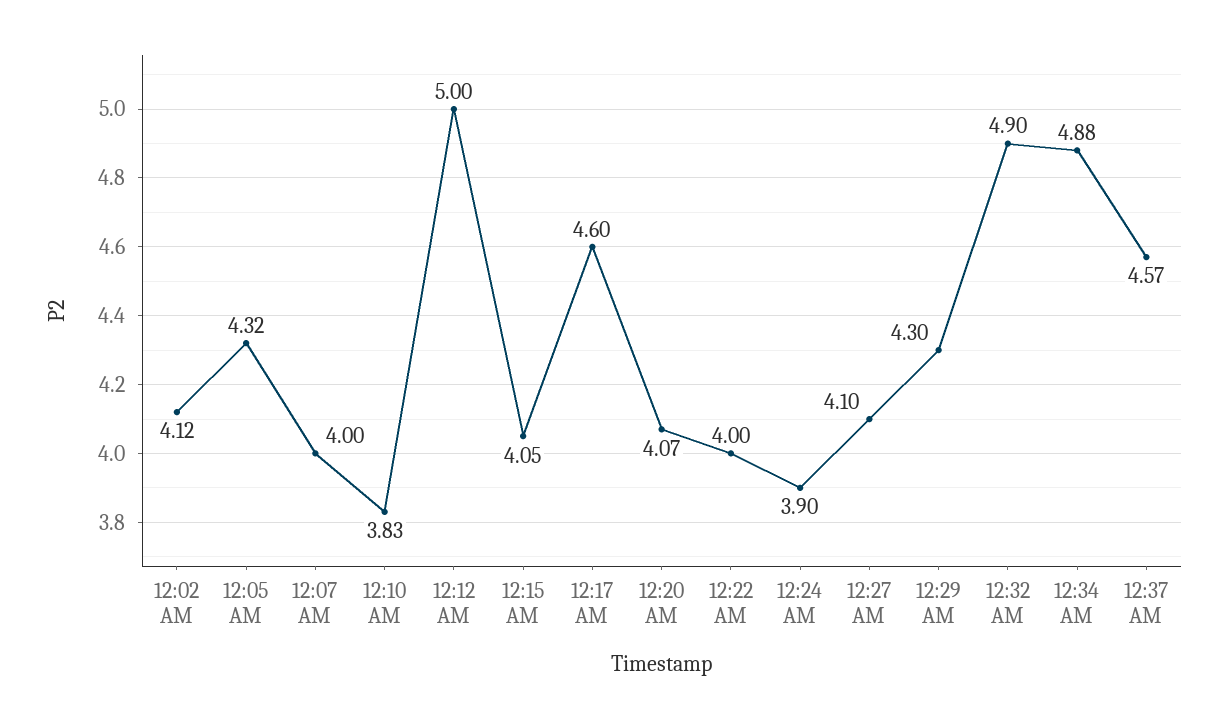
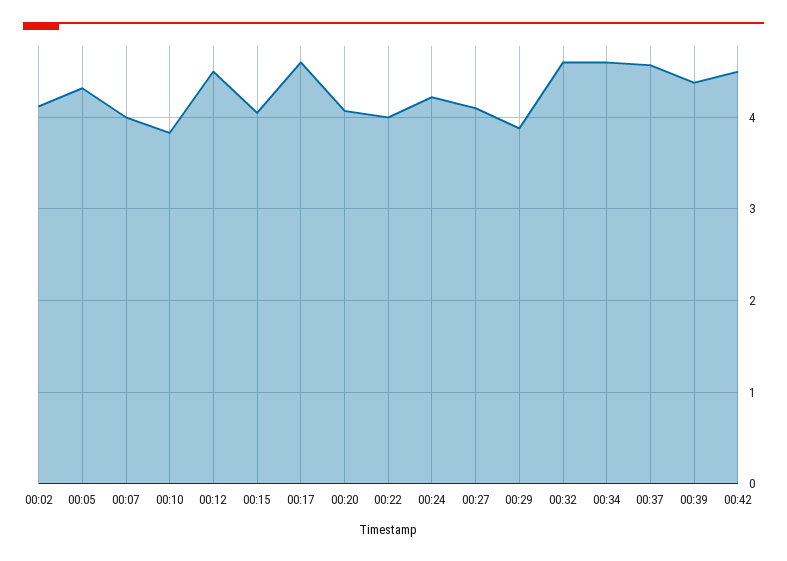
12:12 AM: 5 -> 4.5
12:24 AM: 3.9 -> 4.2
12:29 AM: 4.3 -> 3.9
12:32 AM: 4.9 -> 4.6
12:34 AM: 4.88 -> 4.6
00:39: none -> 4.4
00:42: none -> 4.5

